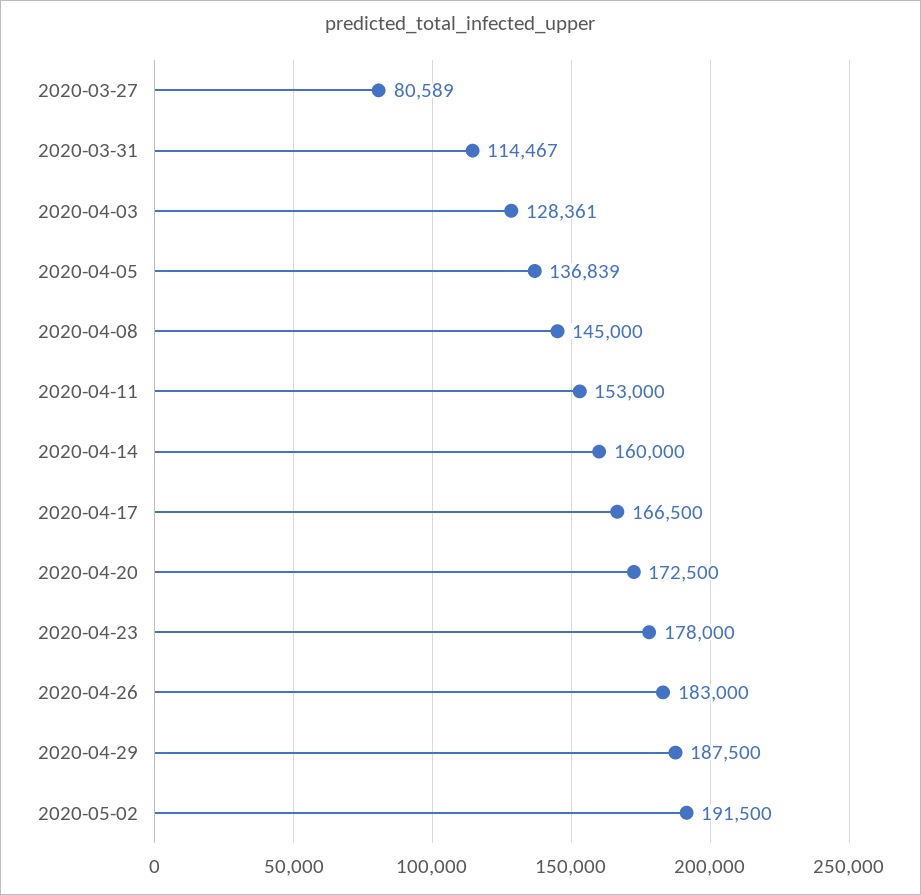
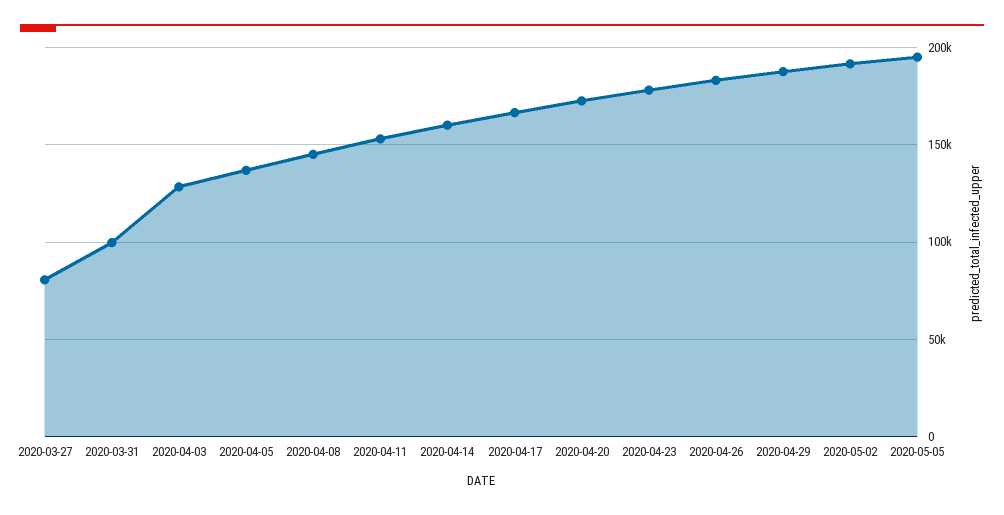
2020-03-31: 114467 -> 100000
2020-05-05: none -> 195000

